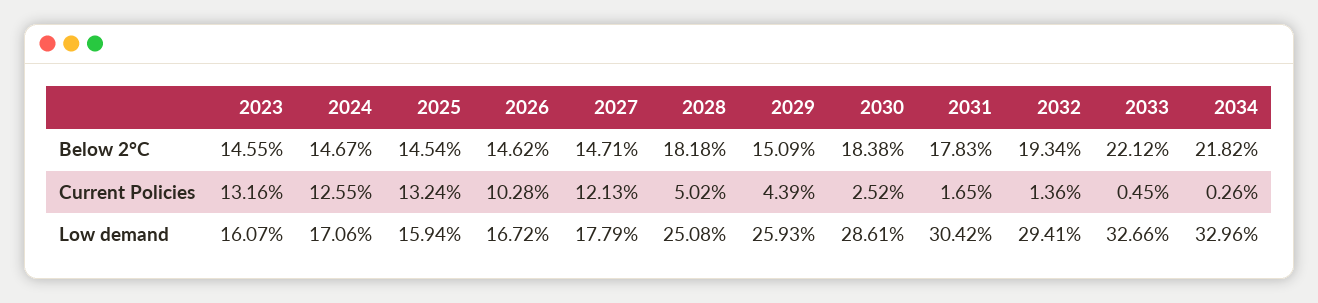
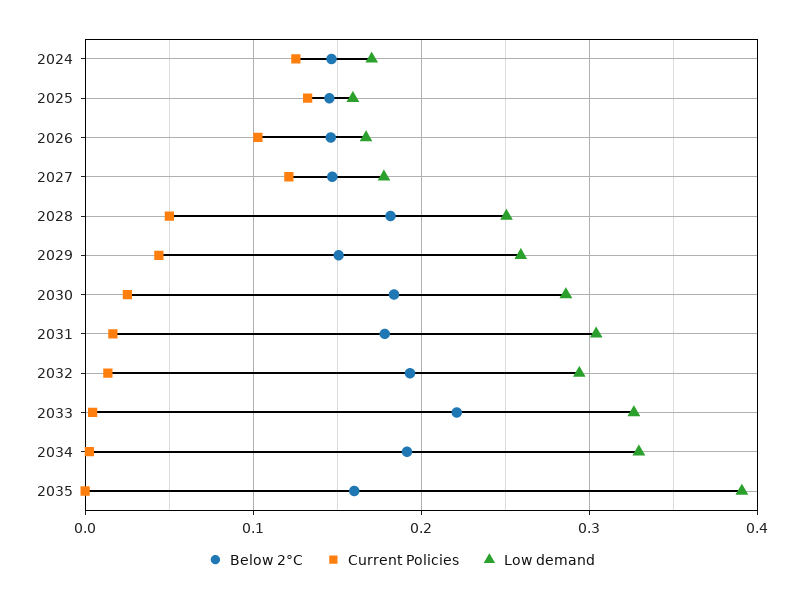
Below 2°C, 2023: 0.1455 -> none
Below 2°C, 2034: 0.2182 -> 0.19
Current Policies, 2023: 0.1316 -> none
Low demand, 2023: 0.1607 -> none
Below 2°C, 2035: none -> 0.16
Current Policies, 2035: none -> 0
Low demand, 2035: none -> 0.39

